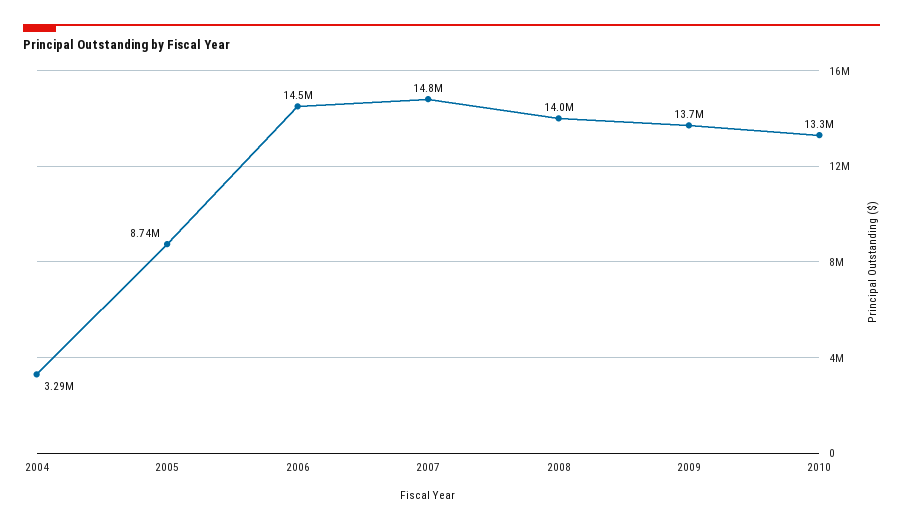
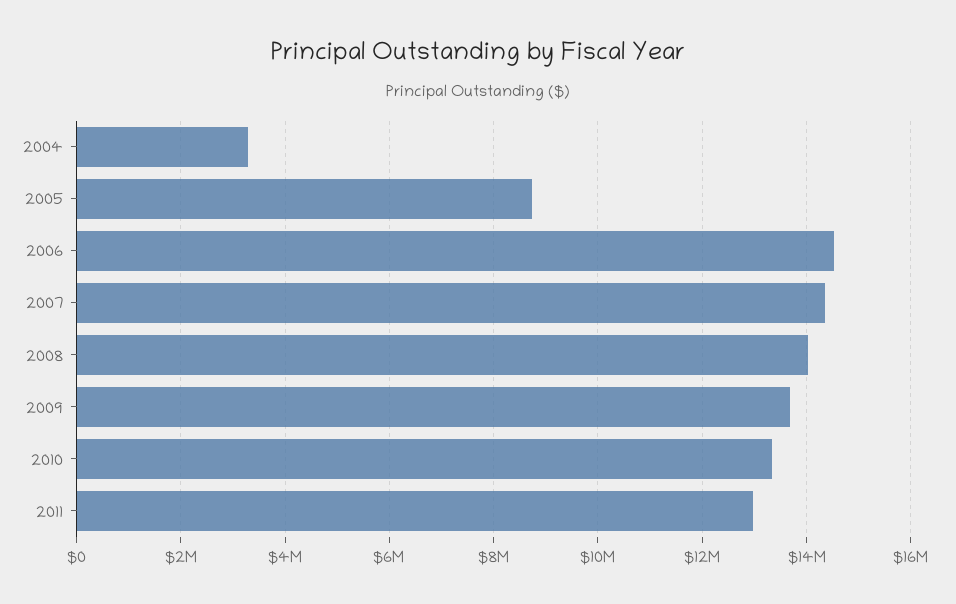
2007: 14800000 -> 14400000
2011: none -> 13000000

